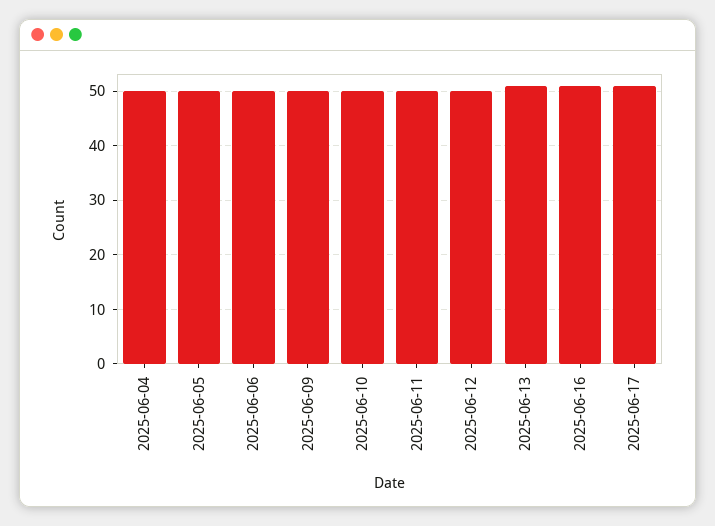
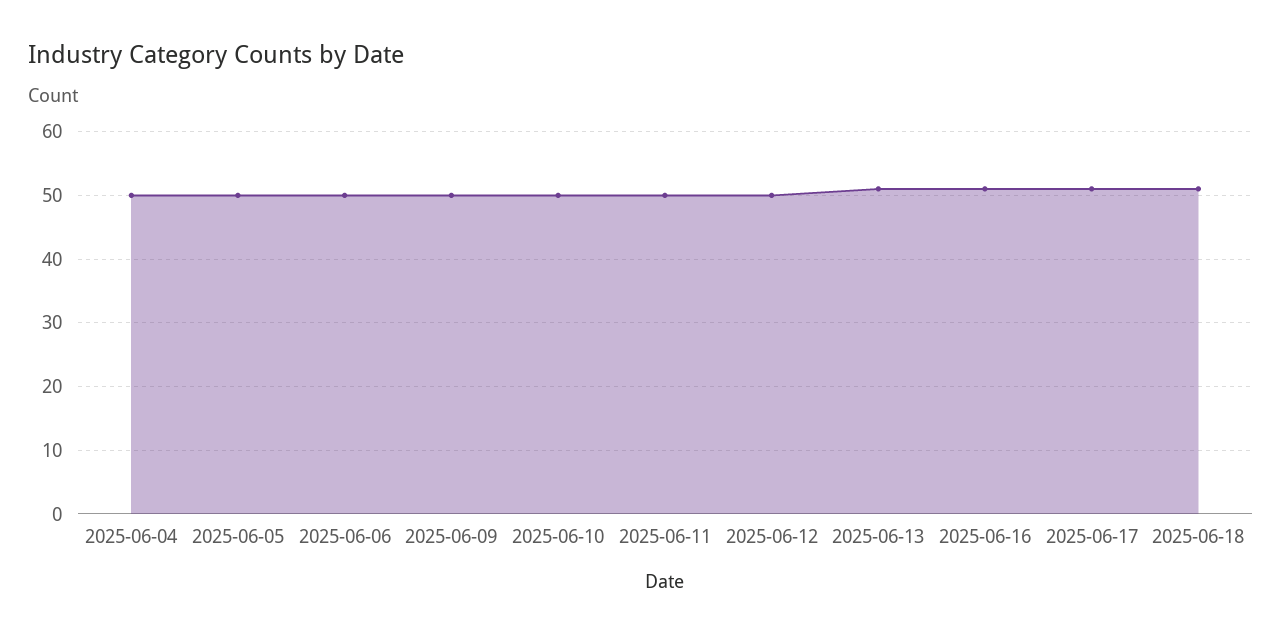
2025-06-18: none -> 51

